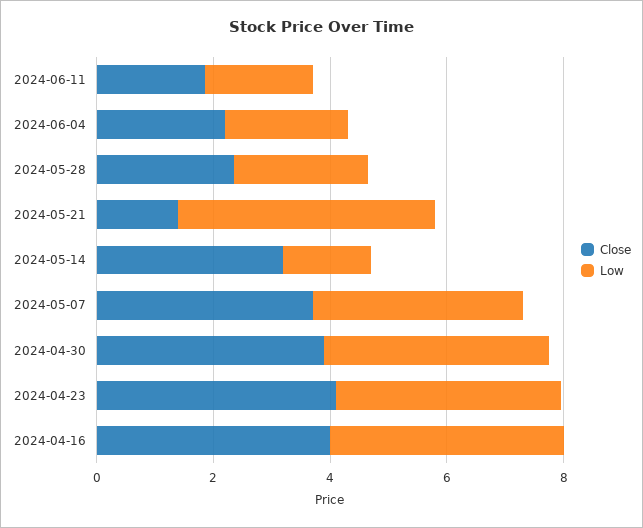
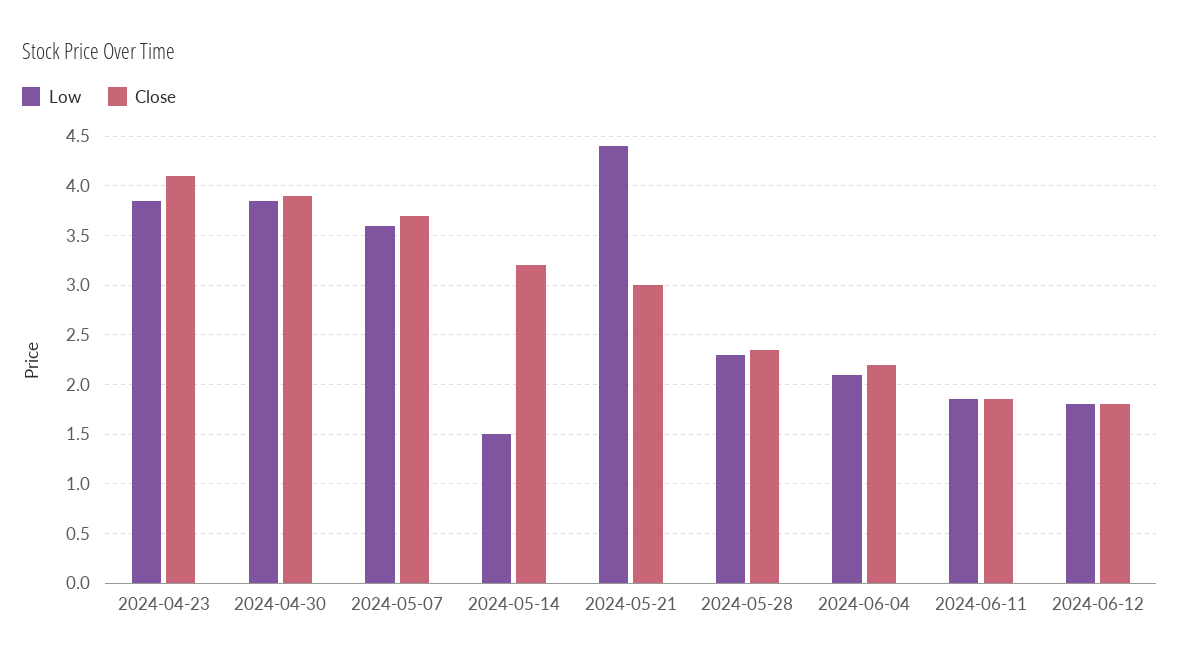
Close, 2024-05-21: 1.5 -> 3
Close, 2024-04-16: 4 -> none
Low, 2024-04-16: 4 -> none
Low, 2024-06-12: none -> 1.8
Close, 2024-06-12: none -> 1.8

